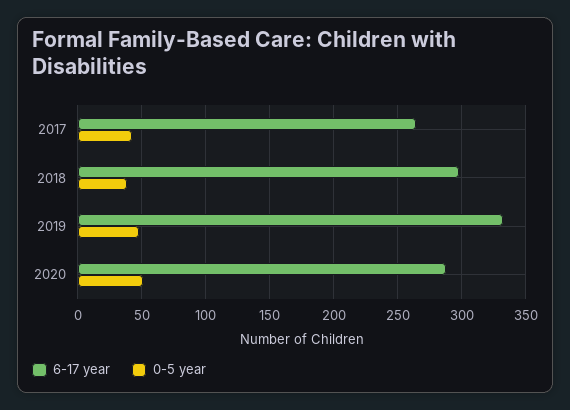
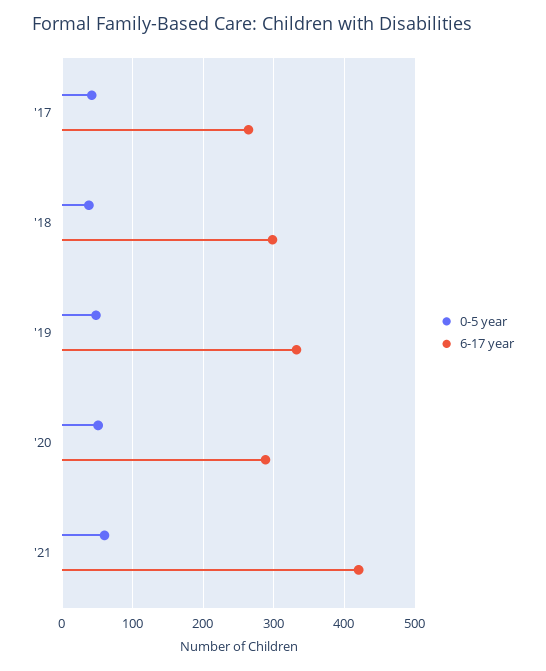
0-5 year, '21: none -> 60
6-17 year, '21: none -> 420

